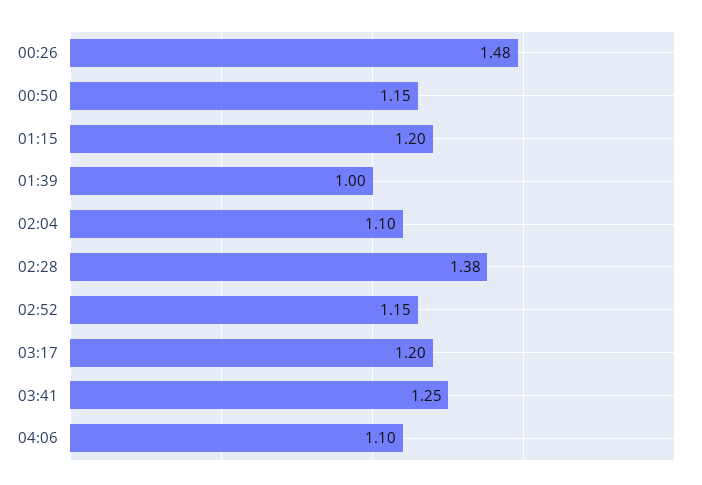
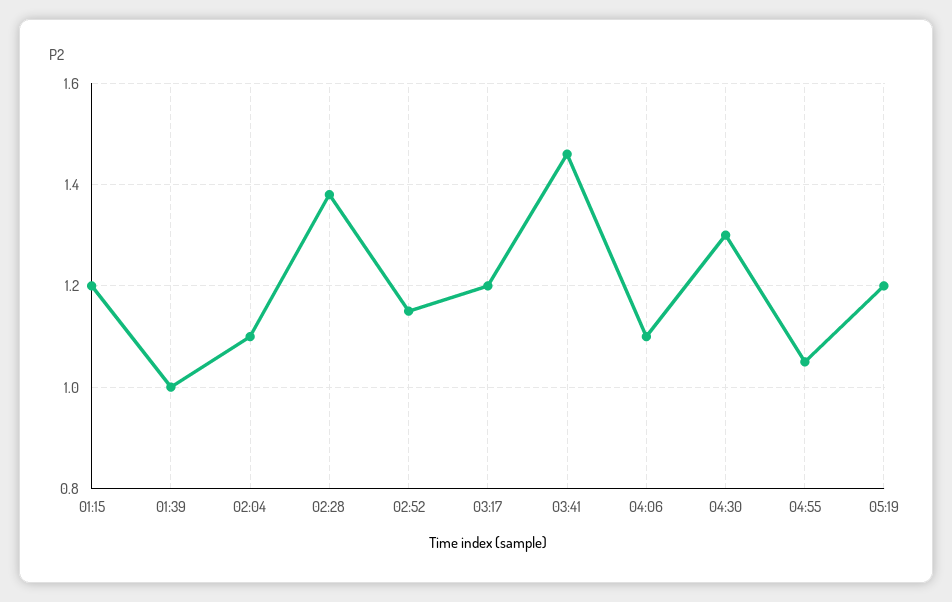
00:26: 1.48 -> none
00:50: 1.15 -> none
03:41: 1.25 -> 1.45
04:30: none -> 1.3
04:55: none -> 1.05
05:19: none -> 1.2

